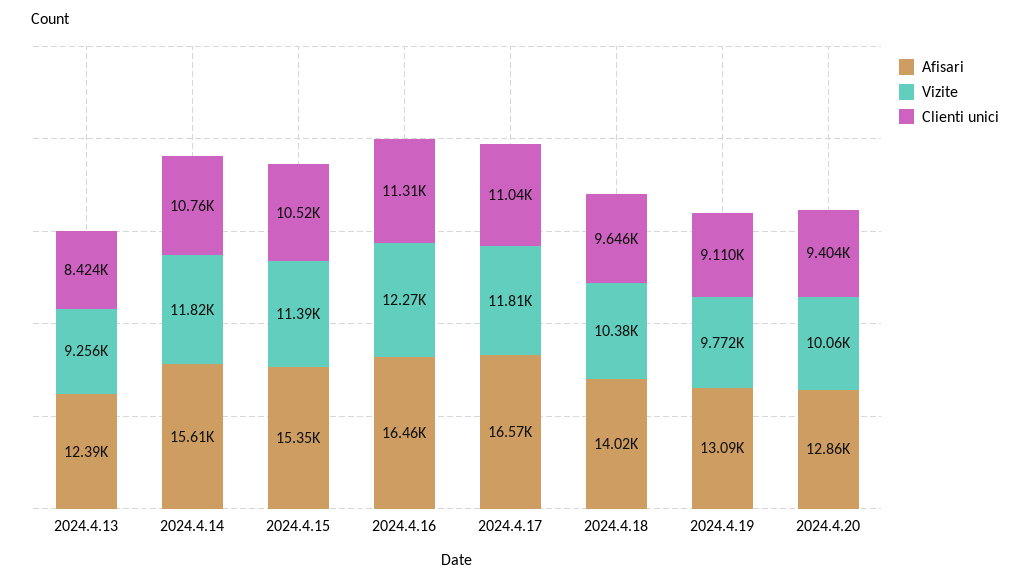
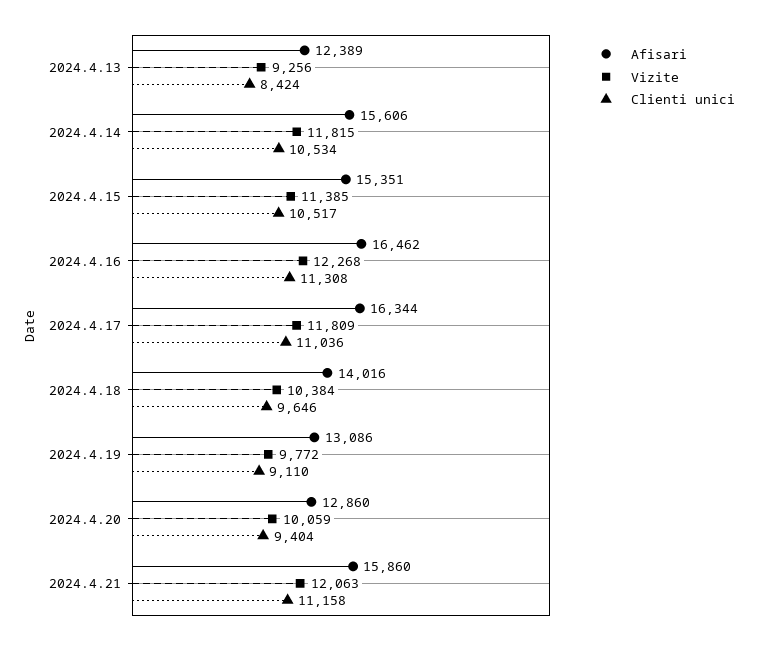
Clienti unici, 2024.4.14: 10760 -> 10534
Afisari, 2024.4.17: 16570 -> 16344
Afisari, 2024.4.21: none -> 15860
Vizite, 2024.4.21: none -> 12063
Clienti unici, 2024.4.21: none -> 11158

